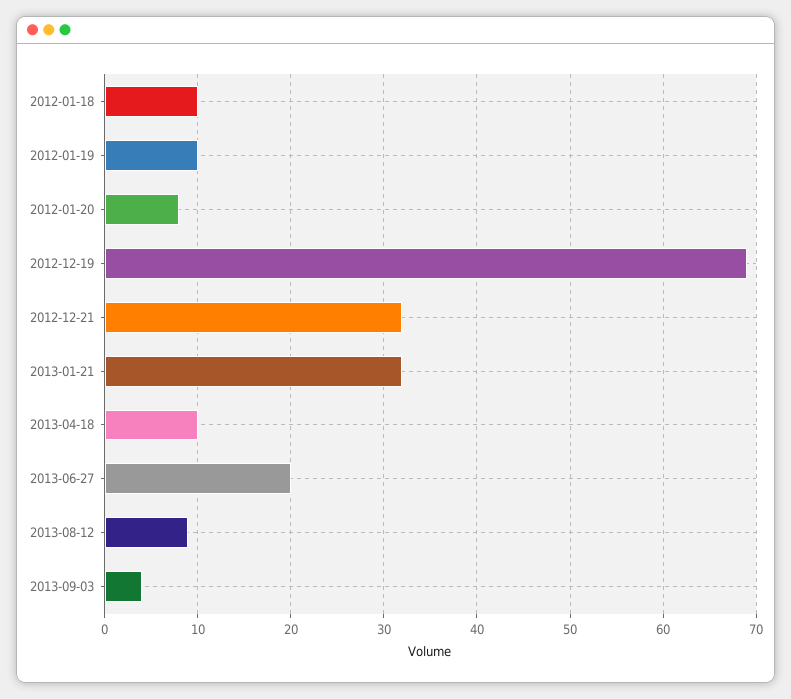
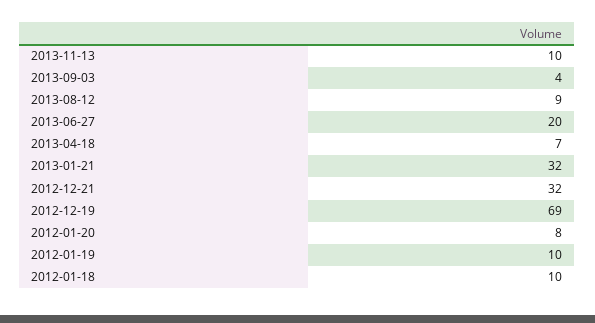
2013-04-18: 10 -> 7
2013-11-13: none -> 10

